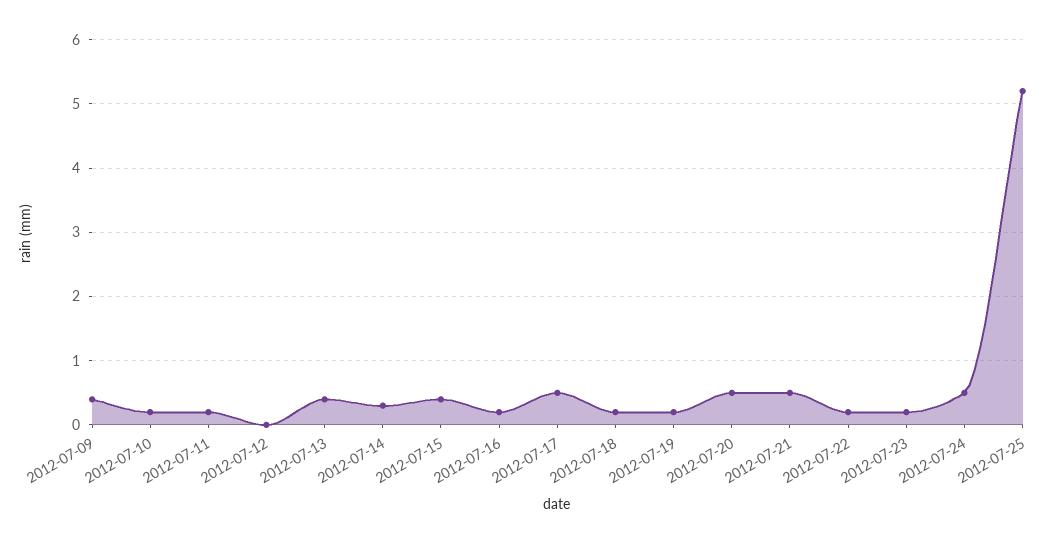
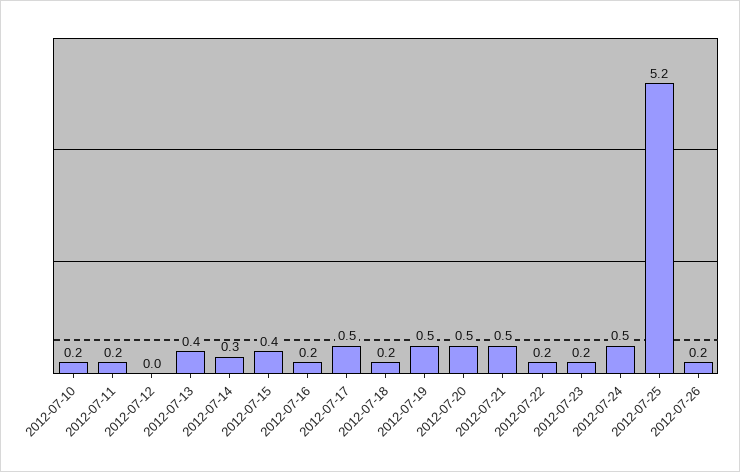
2012-07-09: 0.4 -> none
2012-07-19: 0.2 -> 0.5
2012-07-26: none -> 0.2

